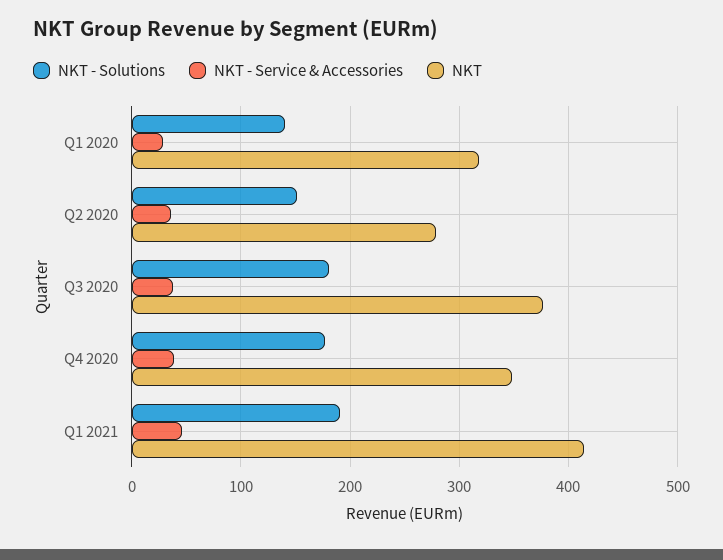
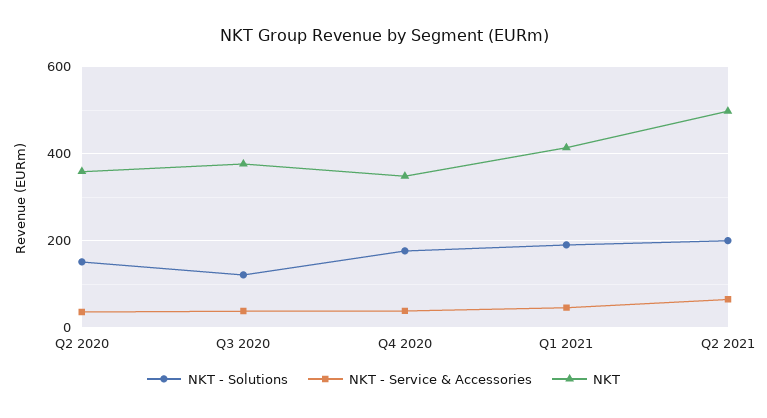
NKT - Solutions, Q1 2020: 140 -> none
NKT - Service & Accessories, Q1 2020: 30 -> none
NKT, Q1 2020: 320 -> none
NKT, Q2 2020: 280 -> 360
NKT - Solutions, Q3 2020: 180 -> 120
NKT - Solutions, Q2 2021: none -> 200
NKT - Service & Accessories, Q2 2021: none -> 60
NKT, Q2 2021: none -> 500

